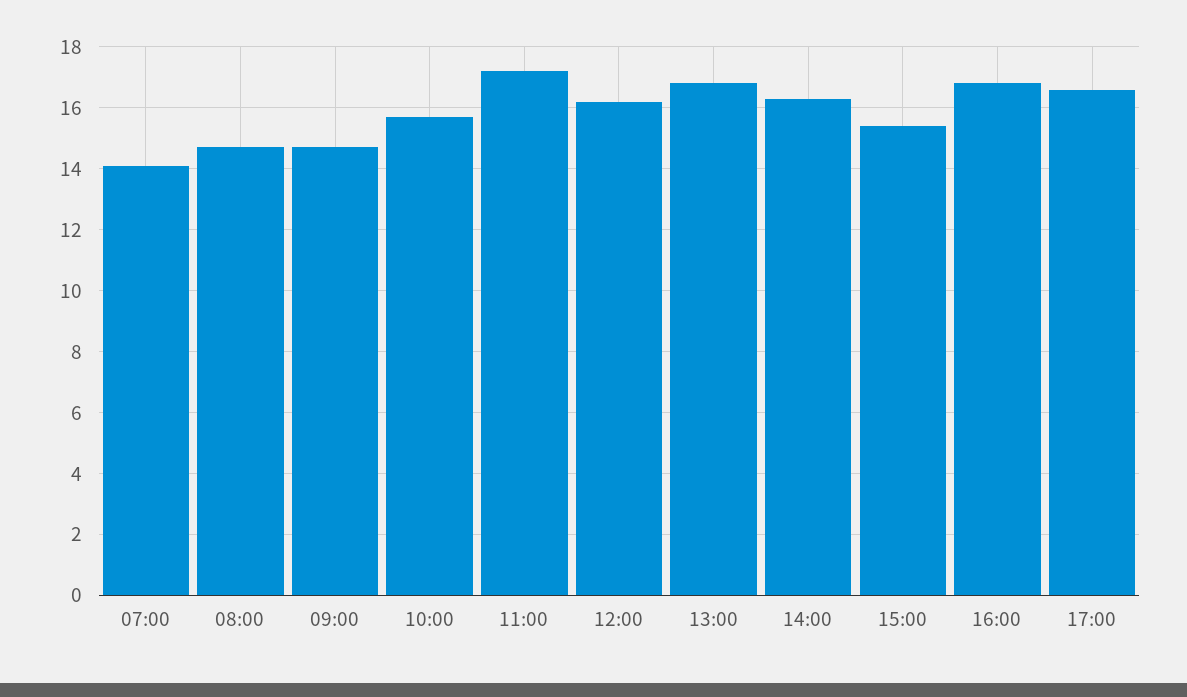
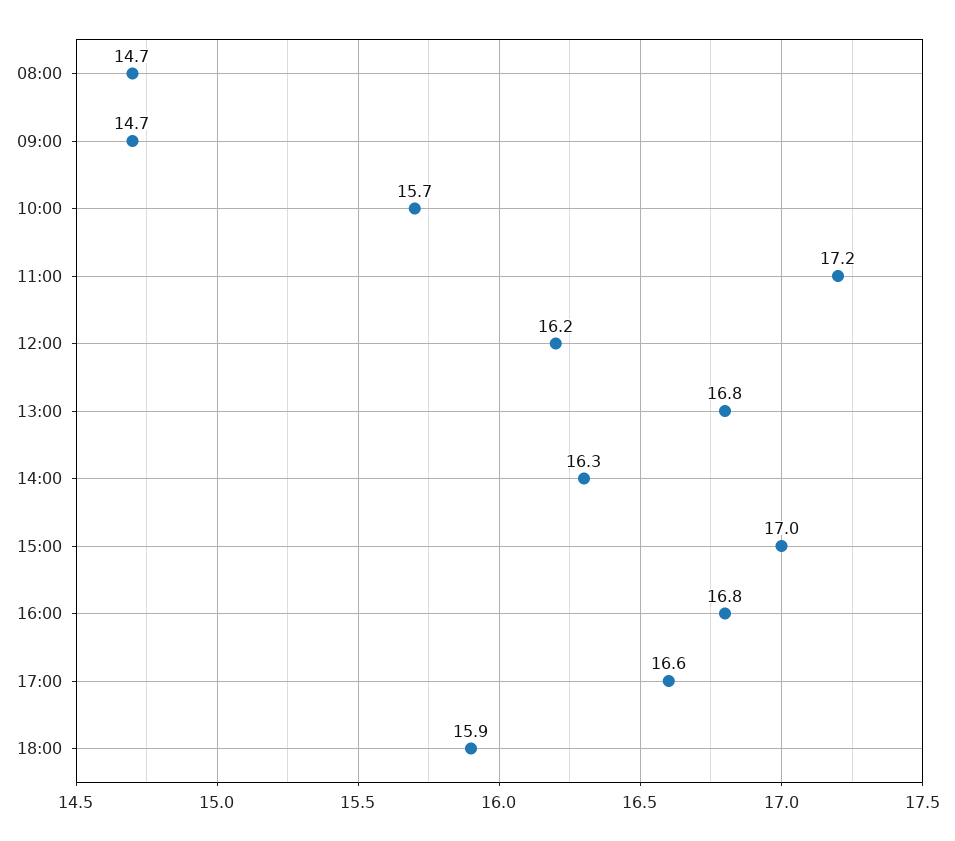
07:00: 14 -> none
15:00: 15.5 -> 17
18:00: none -> 15.9

